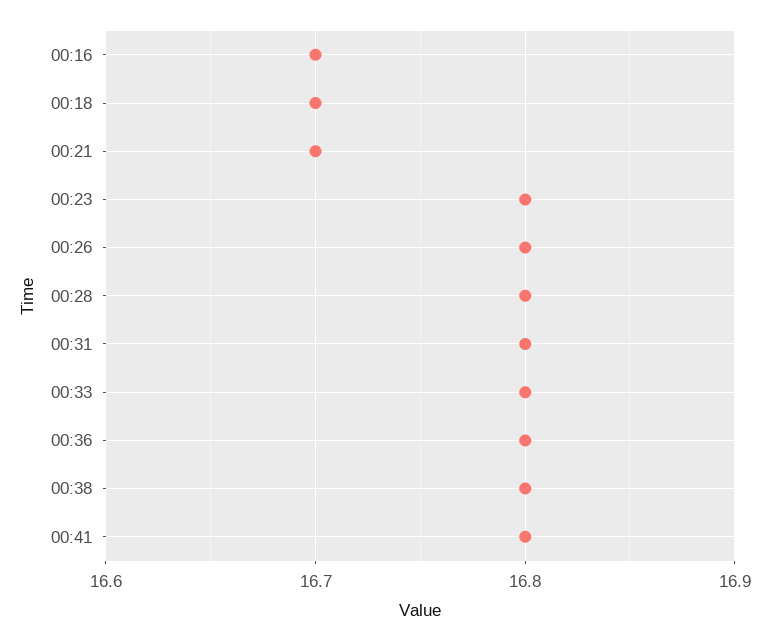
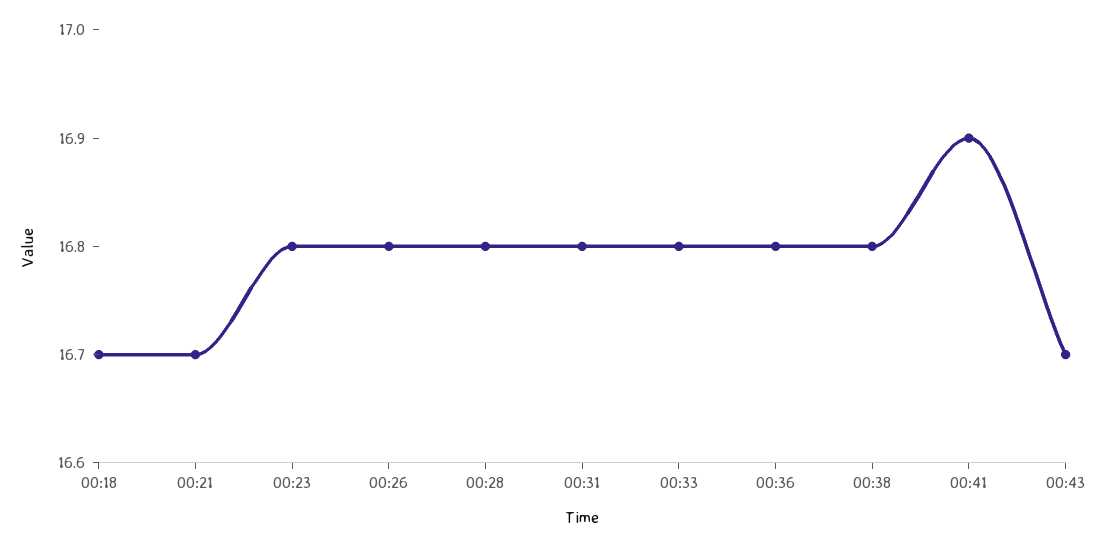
00:16: 16.7 -> none
00:41: 16.8 -> 16.9
00:43: none -> 16.7

